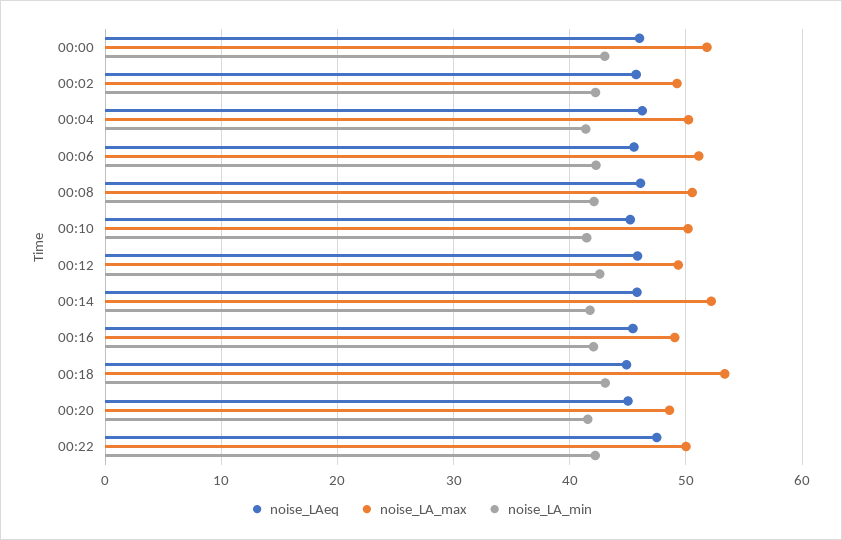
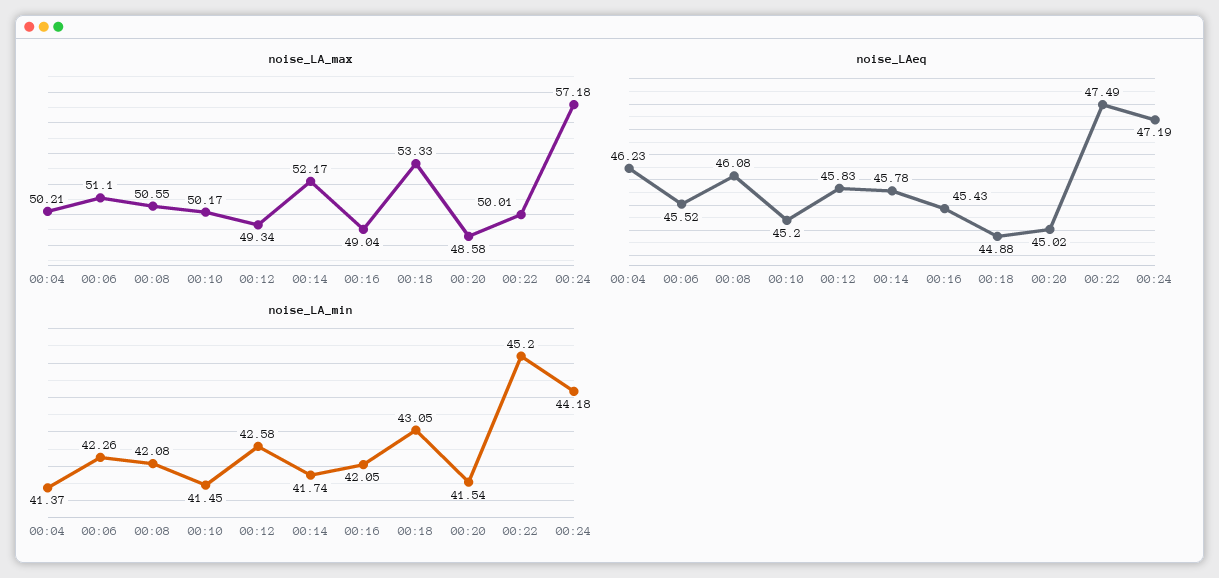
noise_LAeq, 00:00: 46 -> none
noise_LA_max, 00:00: 52 -> none
noise_LA_min, 00:00: 43 -> none
noise_LAeq, 00:02: 46 -> none
noise_LA_max, 00:02: 49 -> none
noise_LA_min, 00:02: 42 -> none
noise_LA_min, 00:22: 42 -> 45.2
noise_LA_max, 00:24: none -> 57.18
noise_LAeq, 00:24: none -> 47.19
noise_LA_min, 00:24: none -> 44.18

